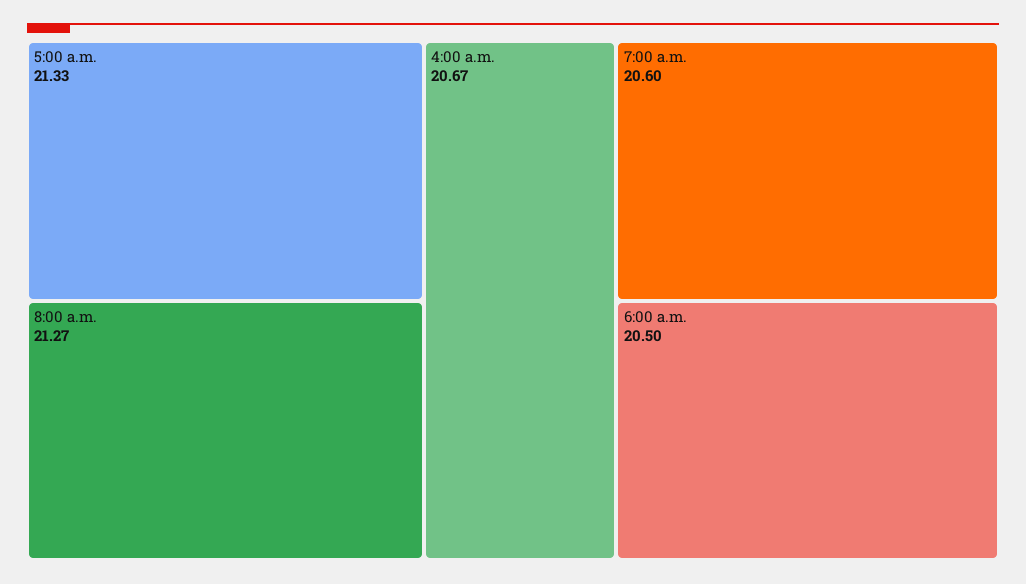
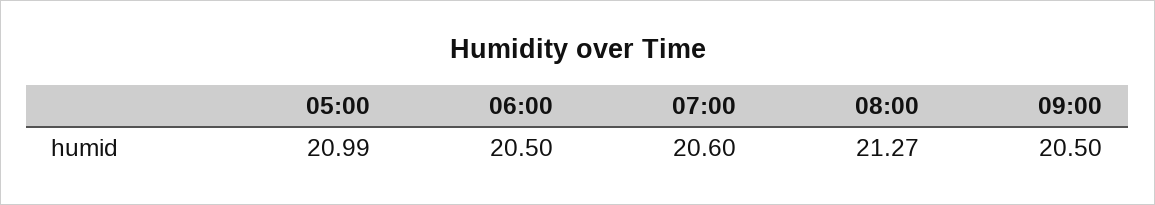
5:00 a.m.: 21.33 -> 20.99
4:00 a.m.: 20.67 -> none
09:00: none -> 20.5

